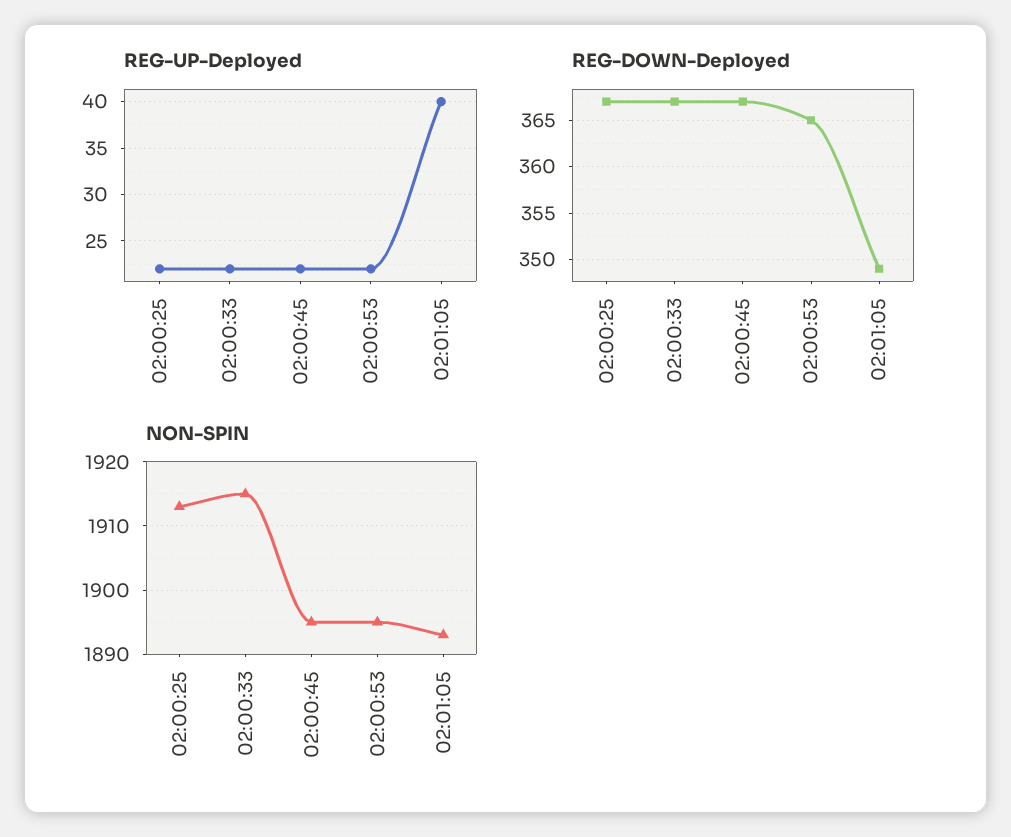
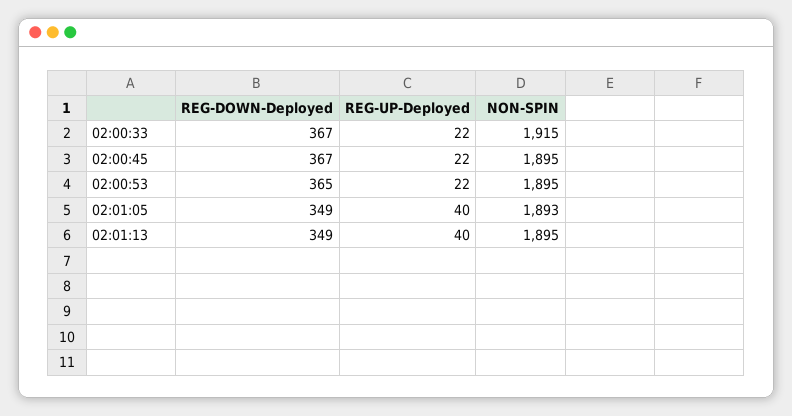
REG-UP-Deployed, 02:00:25: 22 -> none
REG-DOWN-Deployed, 02:00:25: 367 -> none
NON-SPIN, 02:00:25: 1913 -> none
REG-DOWN-Deployed, 02:01:13: none -> 349
REG-UP-Deployed, 02:01:13: none -> 40
NON-SPIN, 02:01:13: none -> 1895

